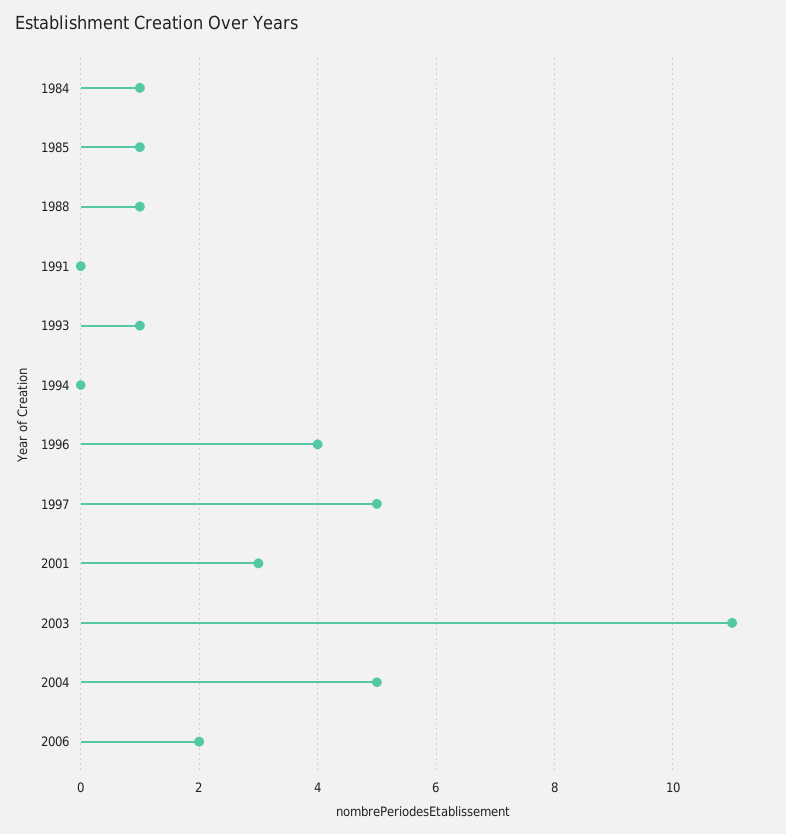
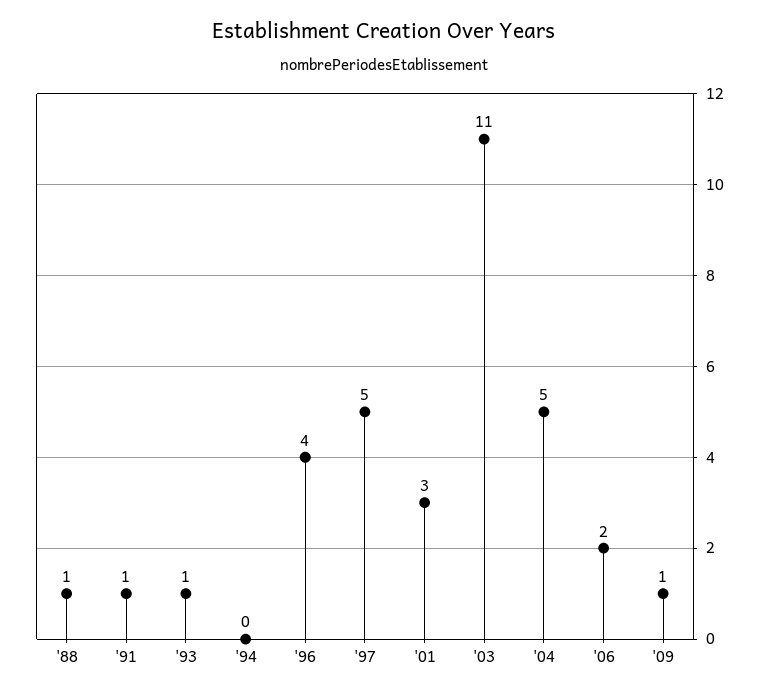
1984: 1 -> none
1985: 1 -> none
1991: 0 -> 1
'09: none -> 1

